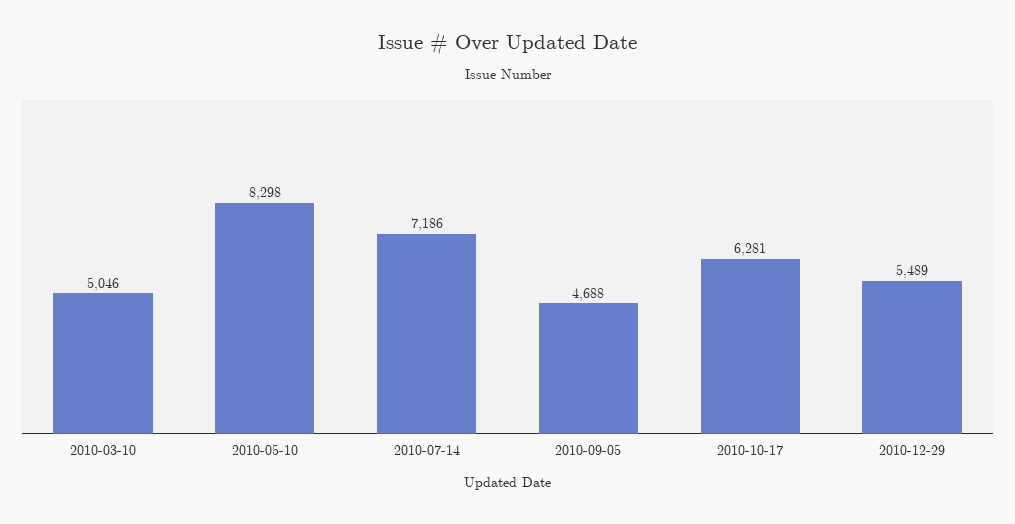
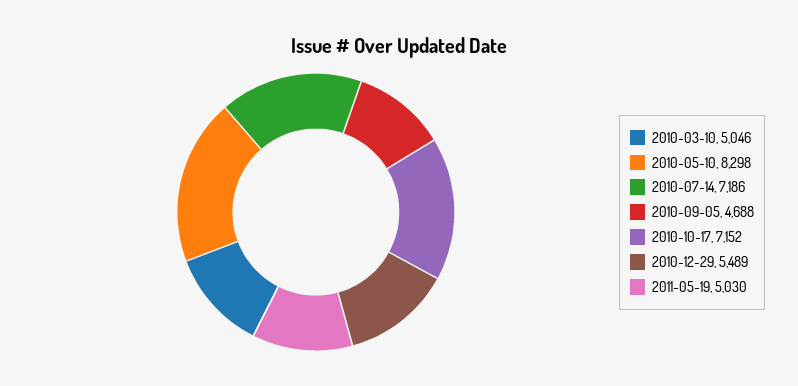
2010-10-17: 6281 -> 7152
2011-05-19: none -> 5030

